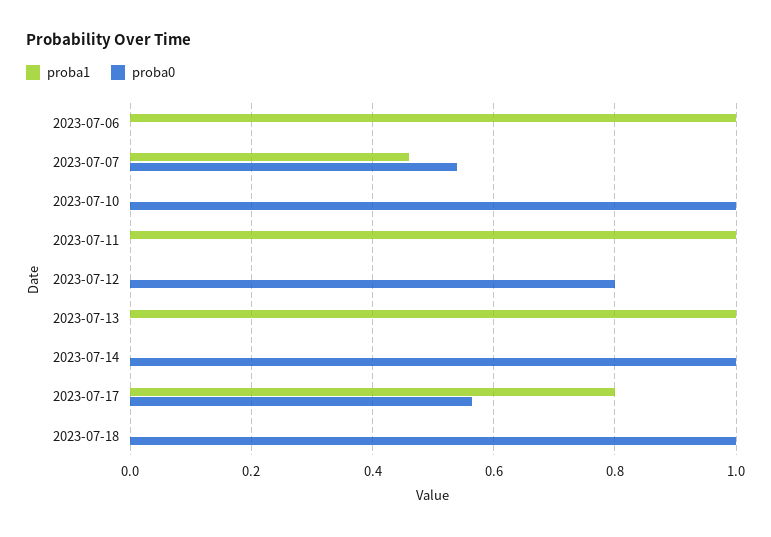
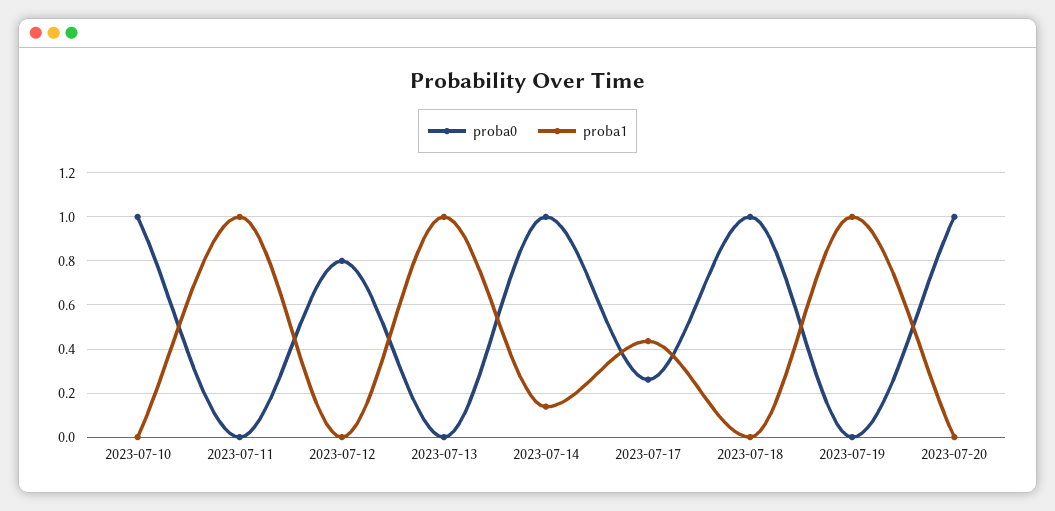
proba1, 2023-07-06: 1 -> none
proba0, 2023-07-06: 0 -> none
proba1, 2023-07-07: 0.46 -> none
proba0, 2023-07-07: 0.54 -> none
proba1, 2023-07-14: 0 -> 0.15
proba1, 2023-07-17: 0.8 -> 0.45
proba0, 2023-07-17: 0.56 -> 0.25
proba0, 2023-07-19: none -> 0
proba1, 2023-07-19: none -> 1
proba0, 2023-07-20: none -> 1
proba1, 2023-07-20: none -> 0

